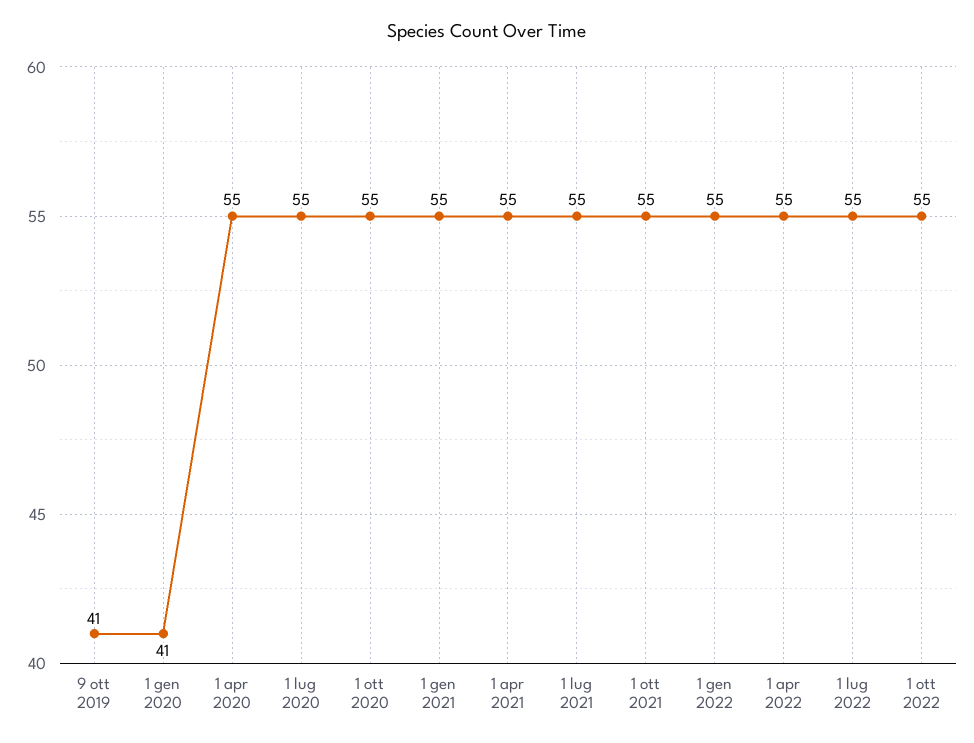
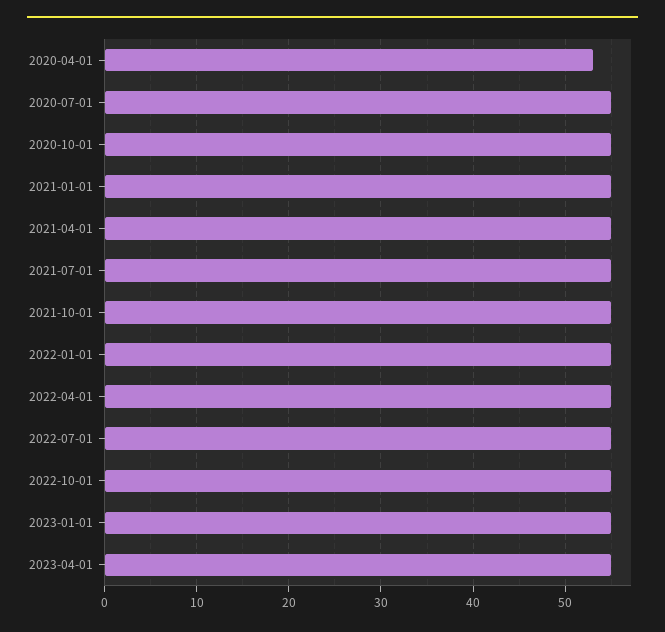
9 ott 2019: 41 -> none
1 gen 2020: 41 -> none
1 apr 2020: 55 -> 53
2023-01-01: none -> 55
2023-04-01: none -> 55

